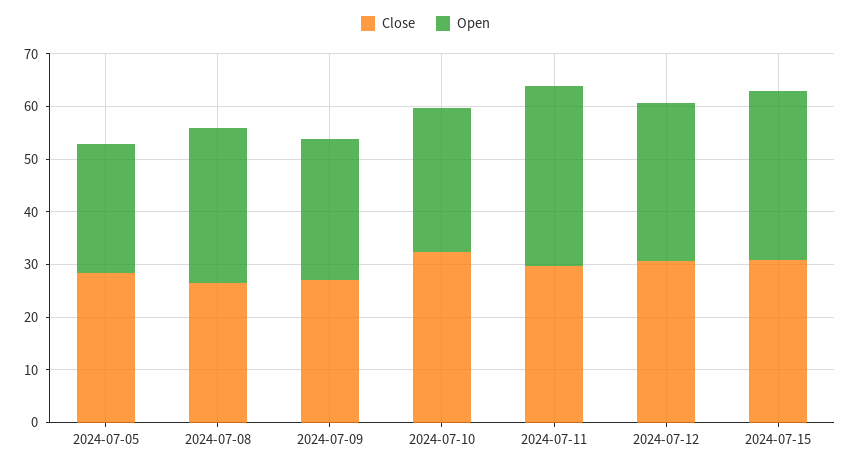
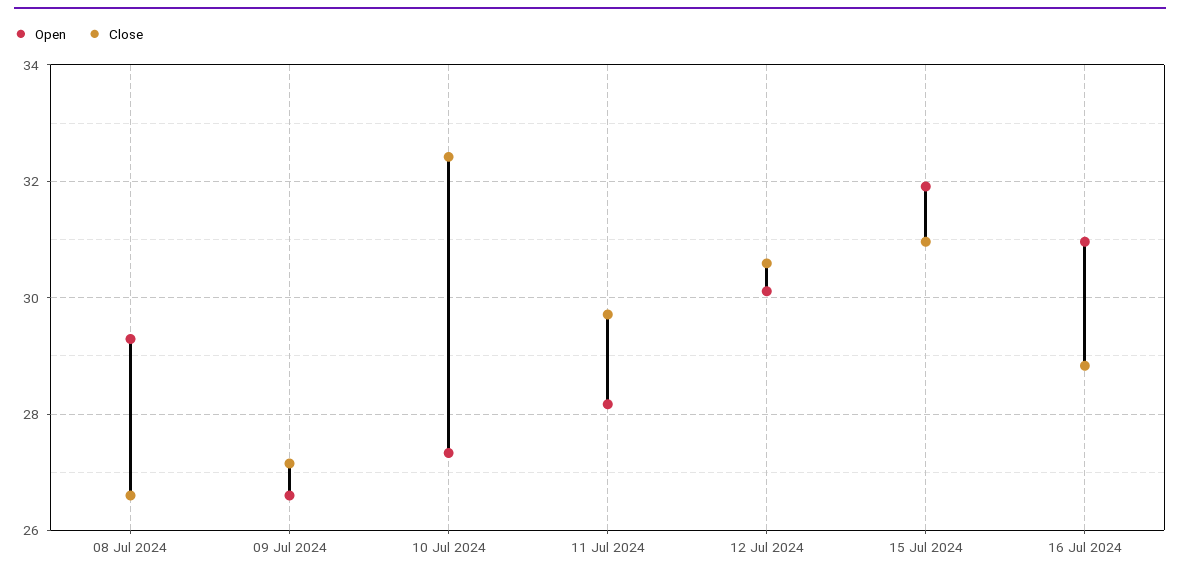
Close, 2024-07-05: 28 -> none
Open, 2024-07-05: 24 -> none
Open, 2024-07-11: 34 -> 28.2
Open, 16 Jul 2024: none -> 31
Close, 16 Jul 2024: none -> 28.8

